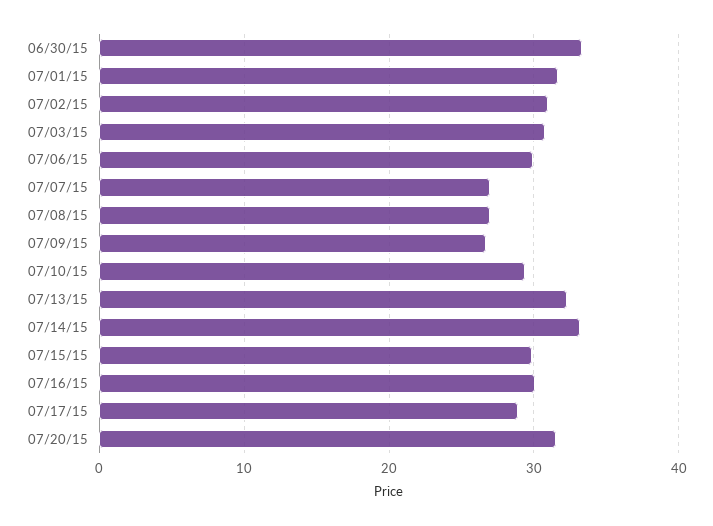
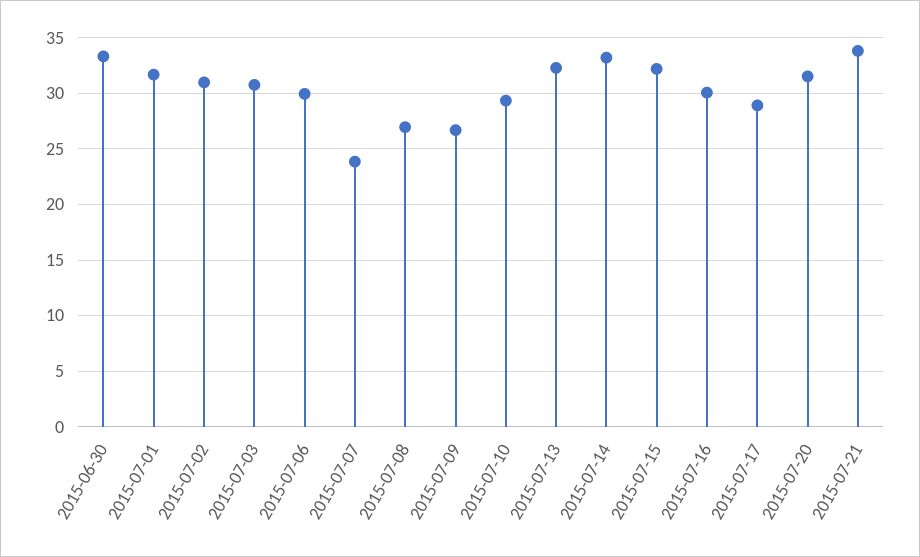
07/07/15: 27 -> 24
07/15/15: 30 -> 32
2015-07-21: none -> 34

